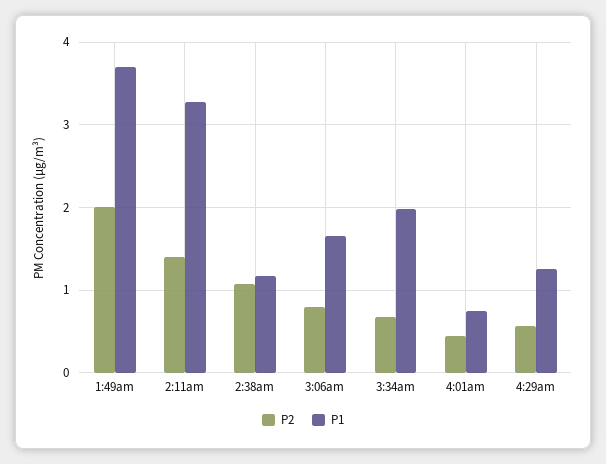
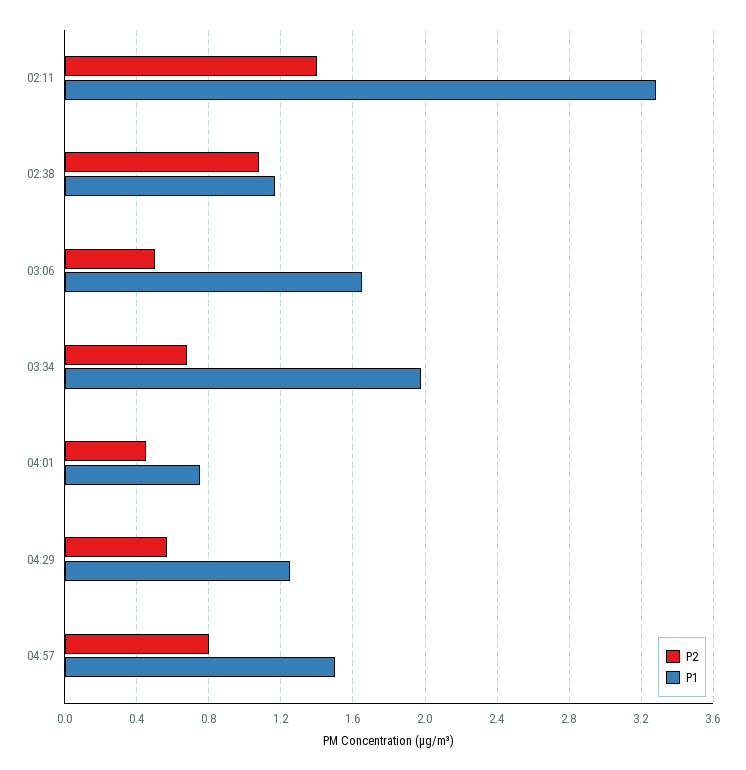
P2, 1:49am: 2 -> none
P1, 1:49am: 3.7 -> none
P2, 3:06am: 0.8 -> 0.5
P2, 04:57: none -> 0.8
P1, 04:57: none -> 1.5

